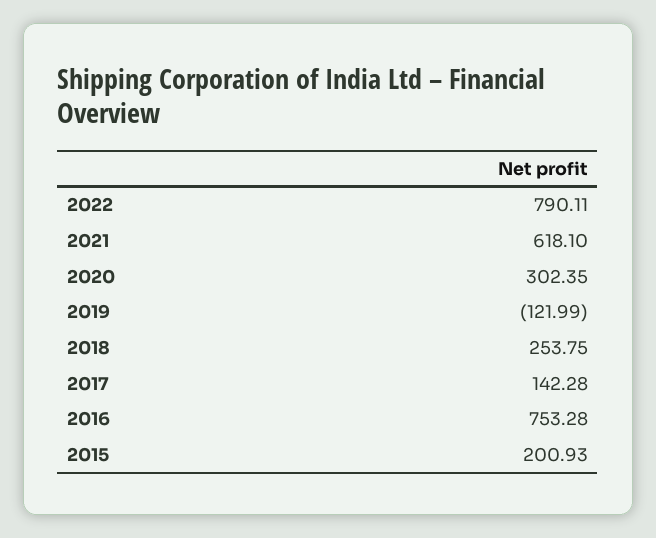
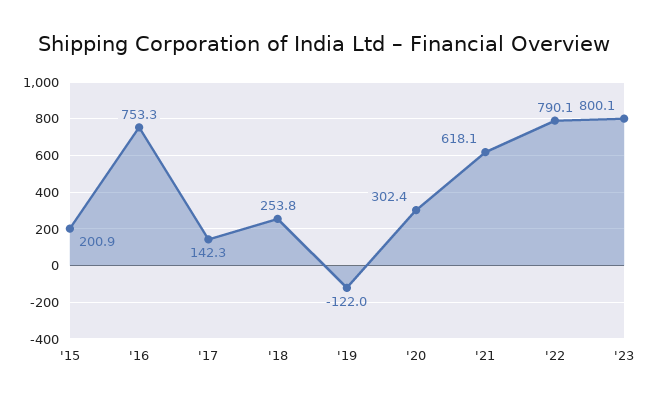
'23: none -> 800.1

